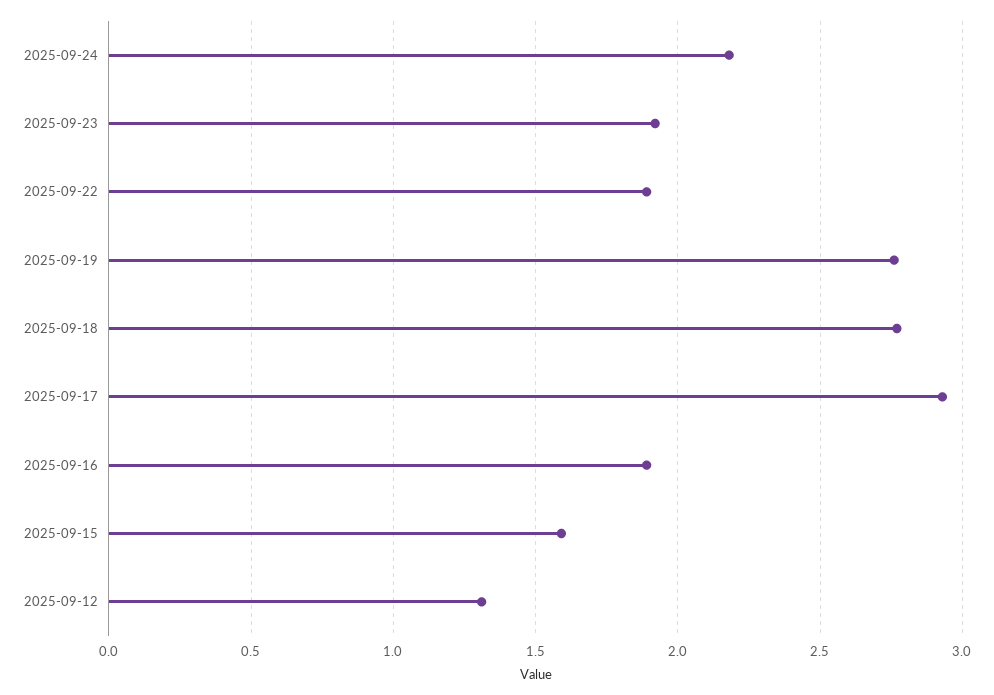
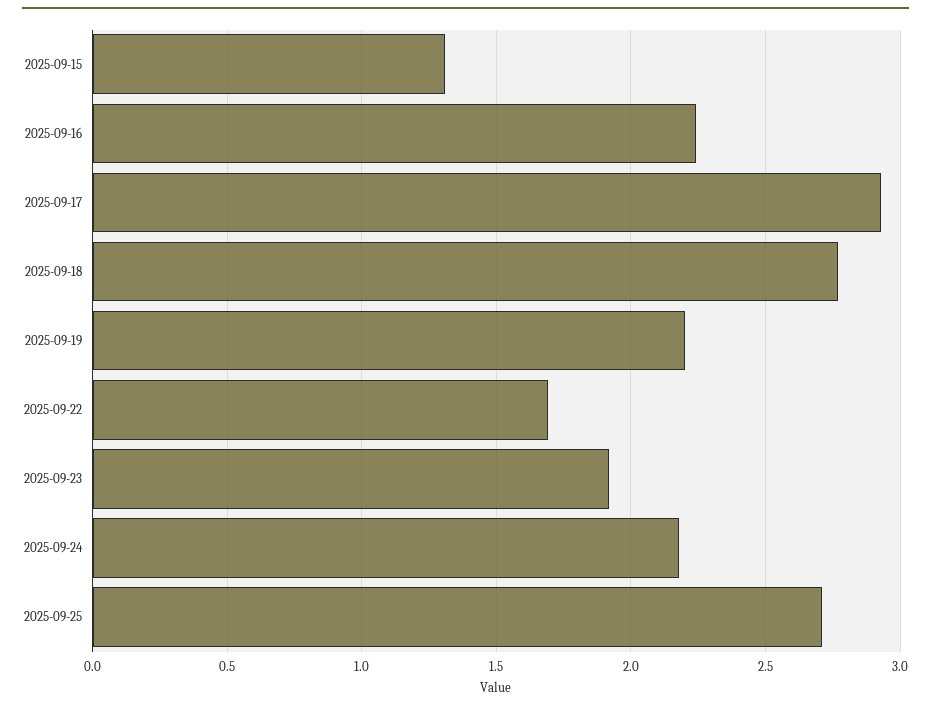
2025-09-22: 1.9 -> 1.7
2025-09-19: 2.75 -> 2.2
2025-09-16: 1.9 -> 2.25
2025-09-15: 1.6 -> 1.3
2025-09-12: 1.3 -> none
2025-09-25: none -> 2.7

